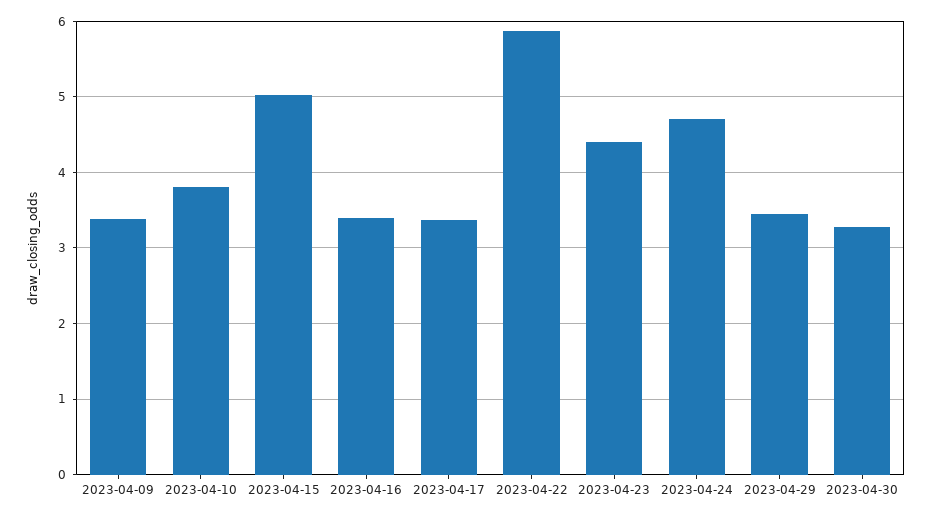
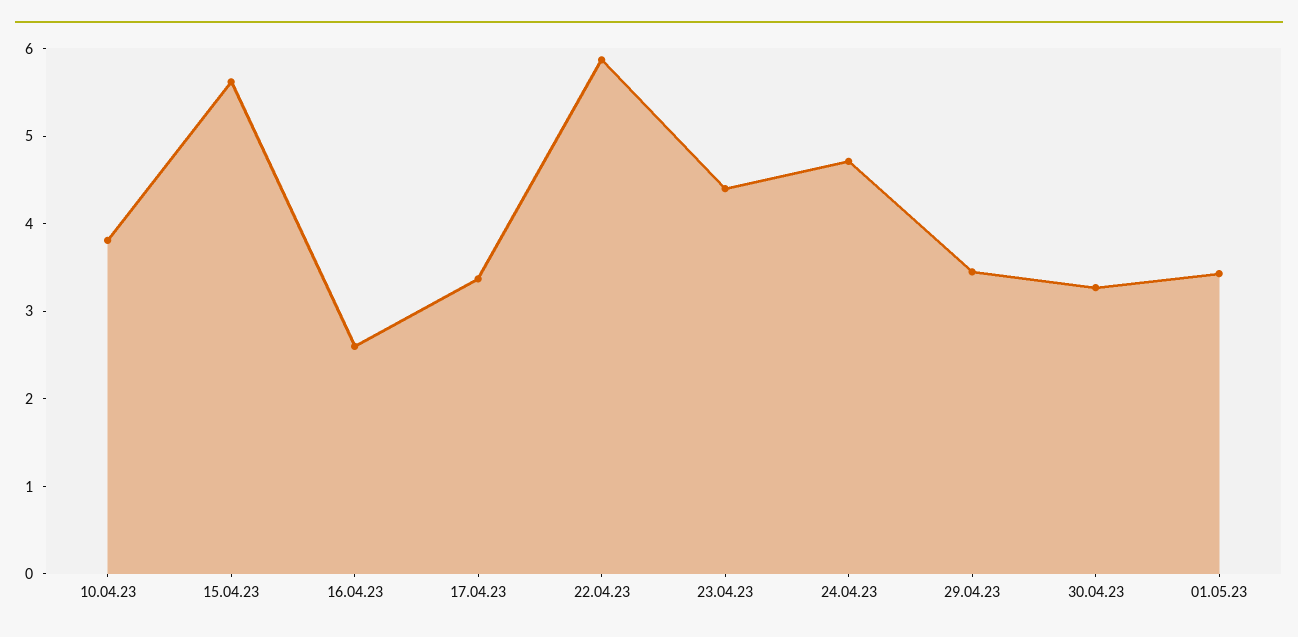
2023-04-09: 3.4 -> none
2023-04-15: 5 -> 5.6
2023-04-16: 3.4 -> 2.6
01.05.23: none -> 3.4

